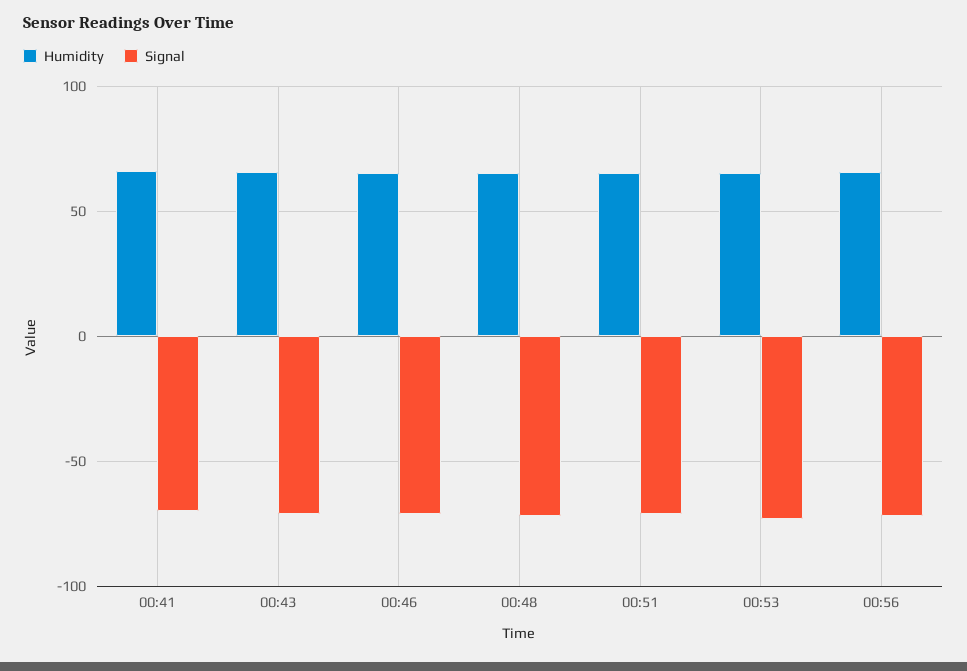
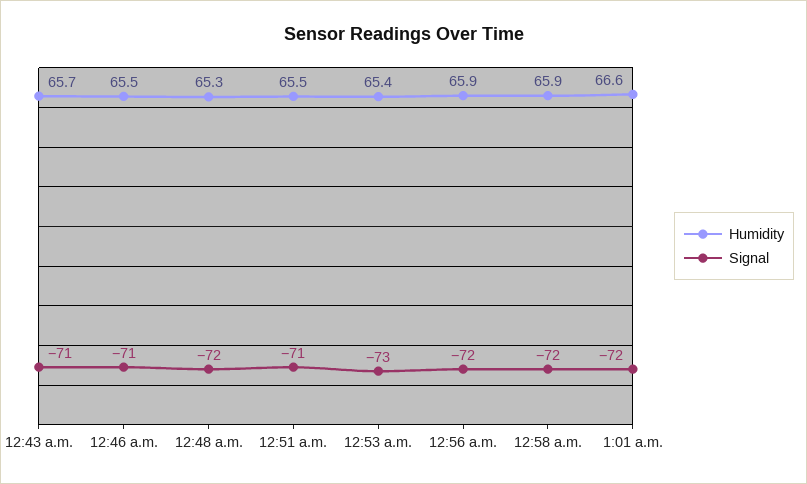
Humidity, 00:41: 65 -> none
Signal, 00:41: -70 -> none
Humidity, 12:58 a.m.: none -> 65.9
Signal, 12:58 a.m.: none -> -72
Humidity, 1:01 a.m.: none -> 66.6
Signal, 1:01 a.m.: none -> -72

